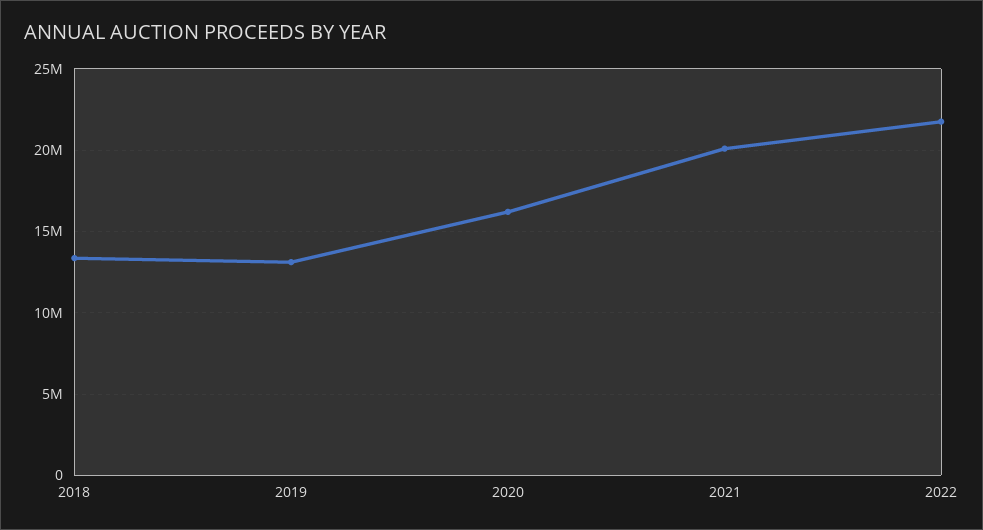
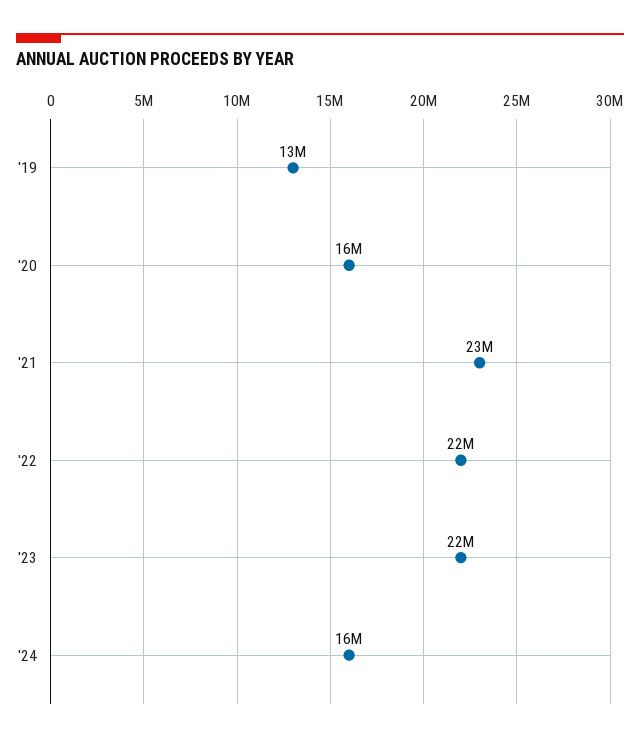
2018: 13500000 -> none
2021: 20000000 -> 23000000
'23: none -> 22000000
'24: none -> 16000000

